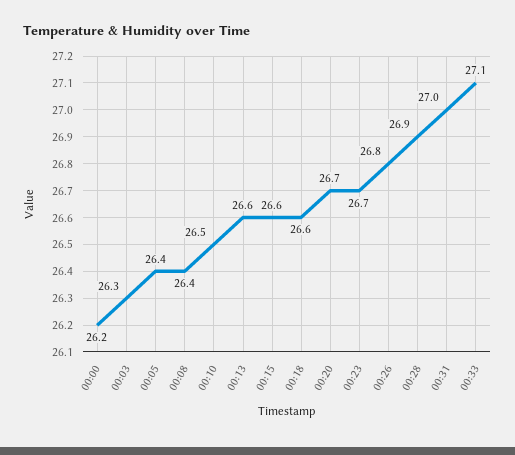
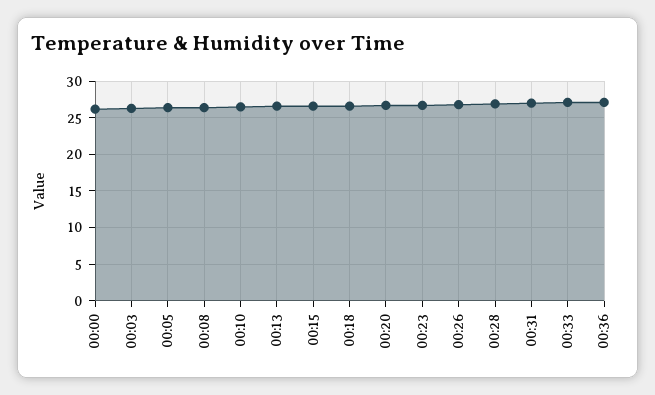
00:36: none -> 27

